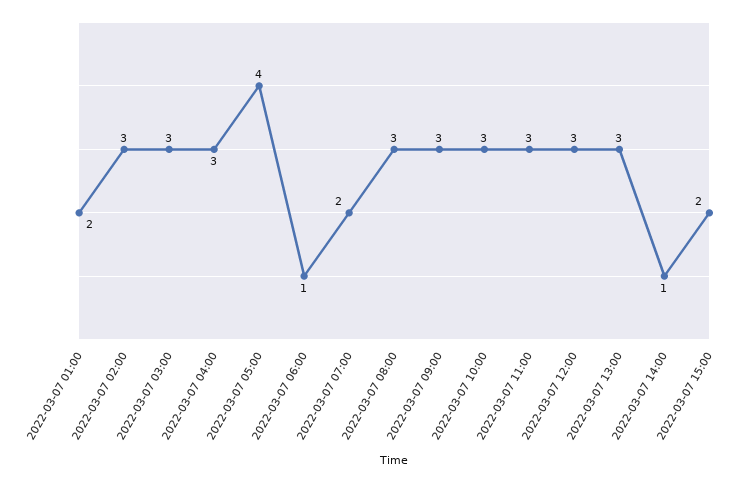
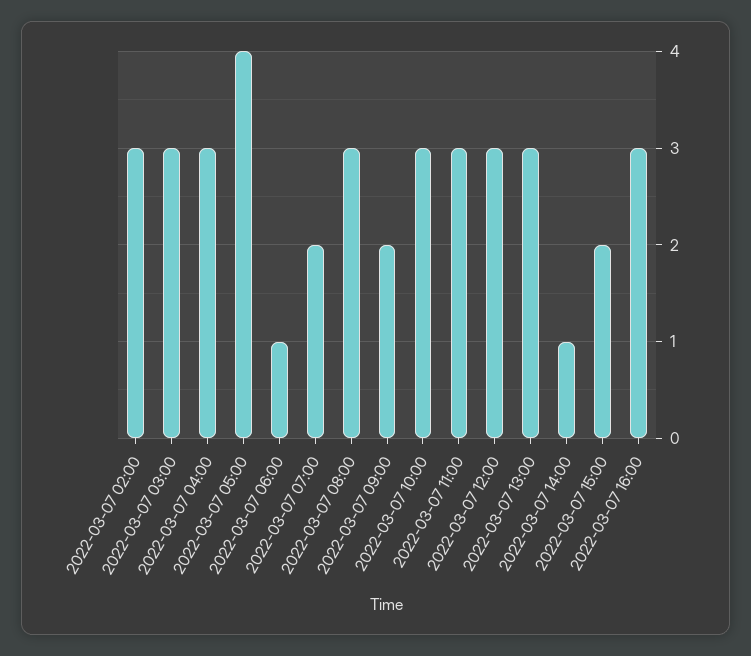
2022-03-07 01:00: 2 -> none
2022-03-07 09:00: 3 -> 2
2022-03-07 16:00: none -> 3

